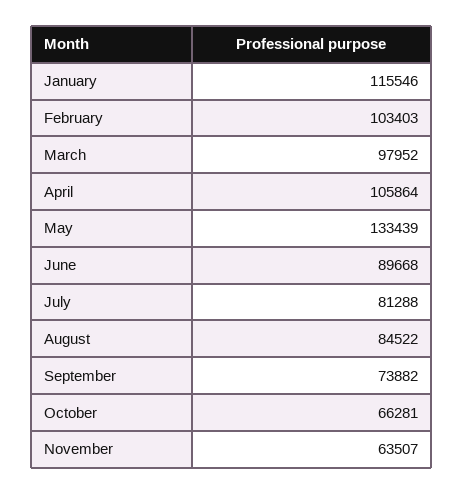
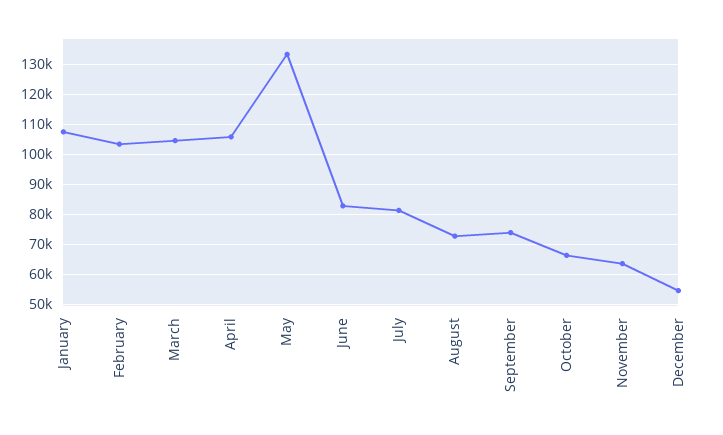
January: 115546 -> 107500
March: 97952 -> 105000
June: 89668 -> 82500
August: 84522 -> 72500
December: none -> 55000

